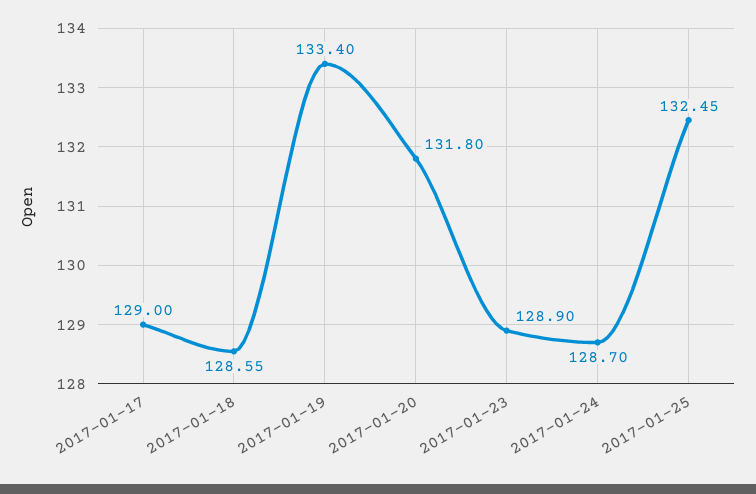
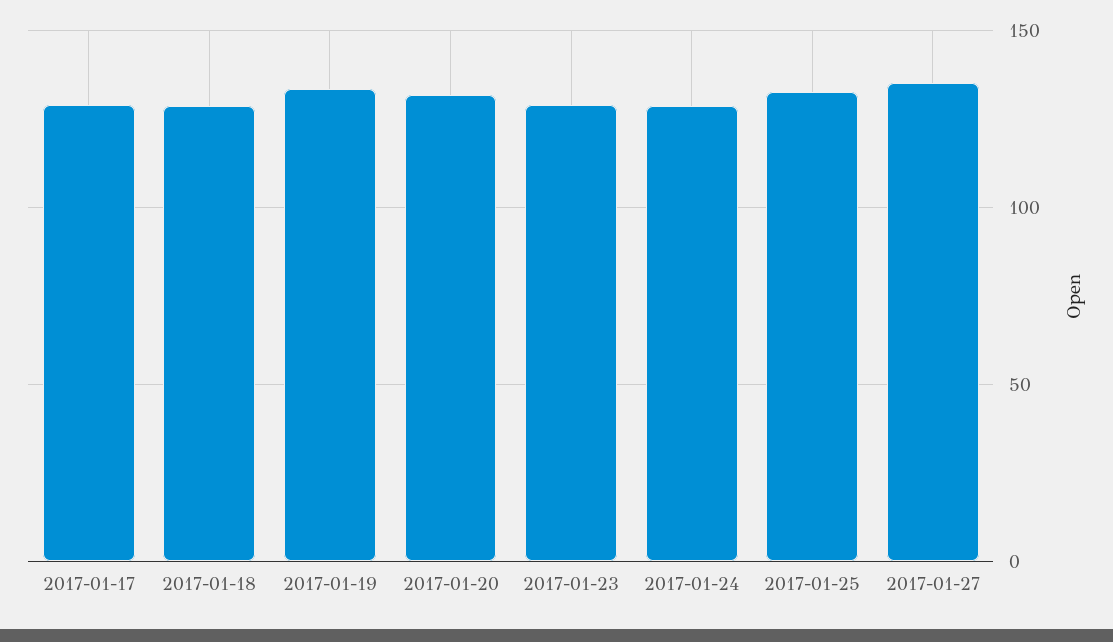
2017-01-27: none -> 135

